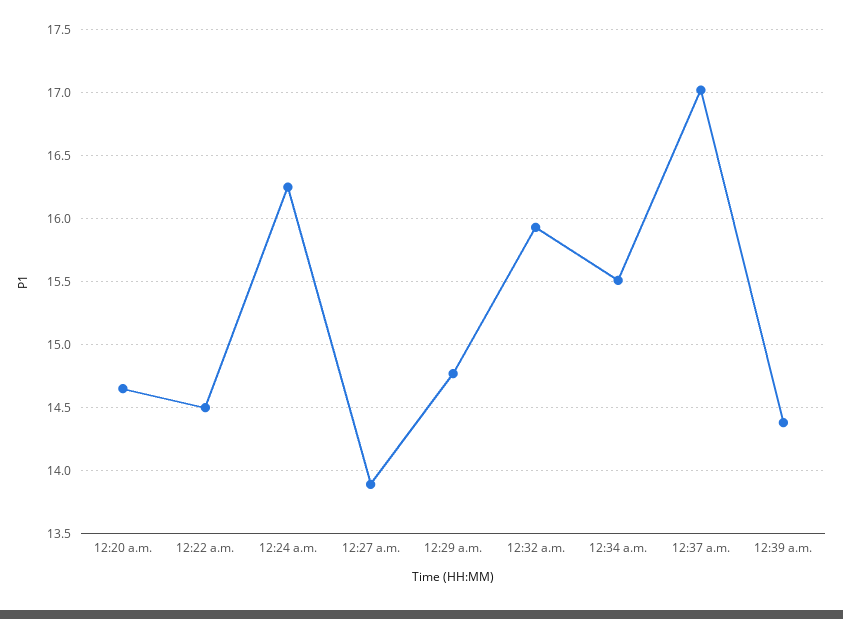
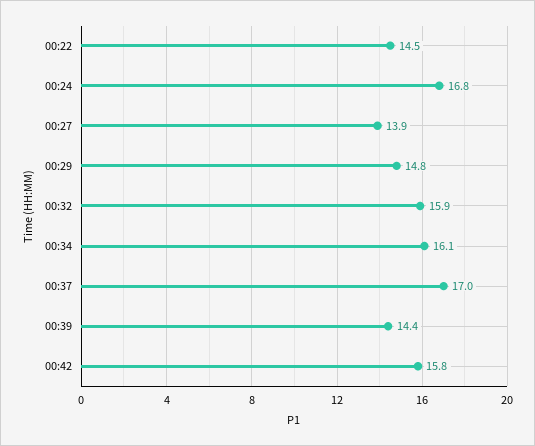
12:20 a.m.: 14.65 -> none
12:24 a.m.: 16.25 -> 16.8
12:34 a.m.: 15.5 -> 16.1
00:42: none -> 15.8

